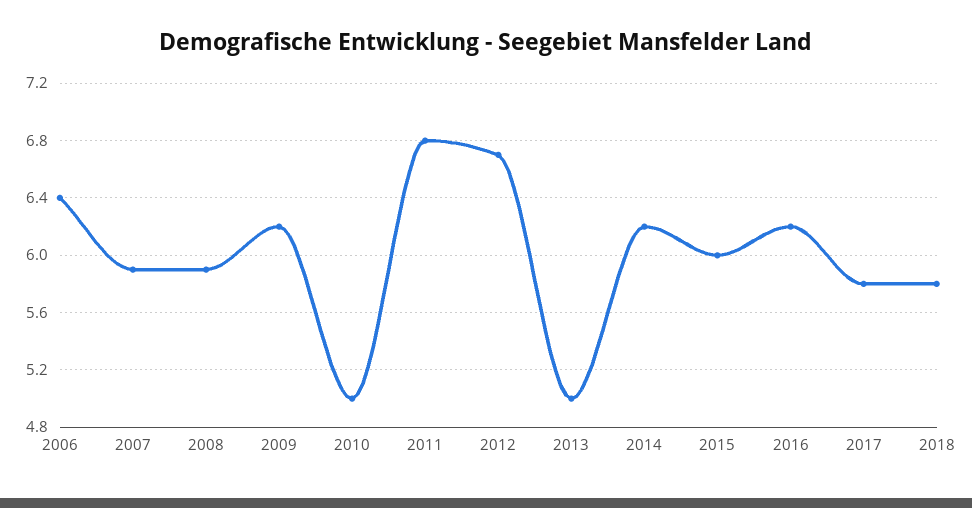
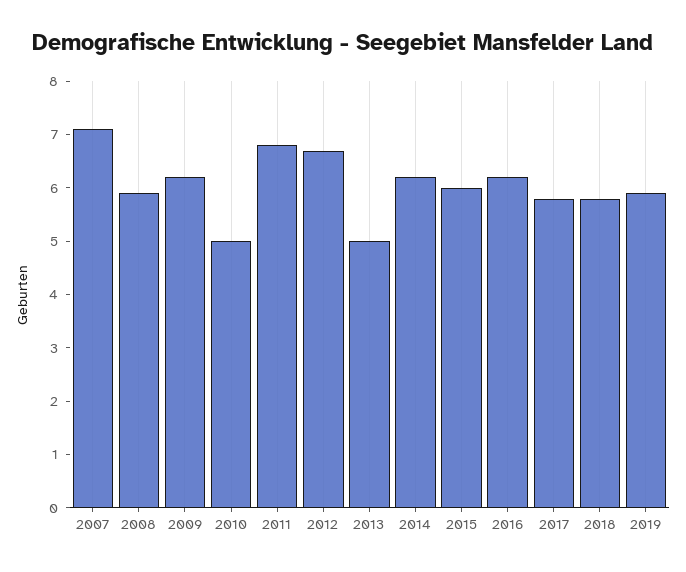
2006: 6.4 -> none
2007: 5.9 -> 7
2019: none -> 6

